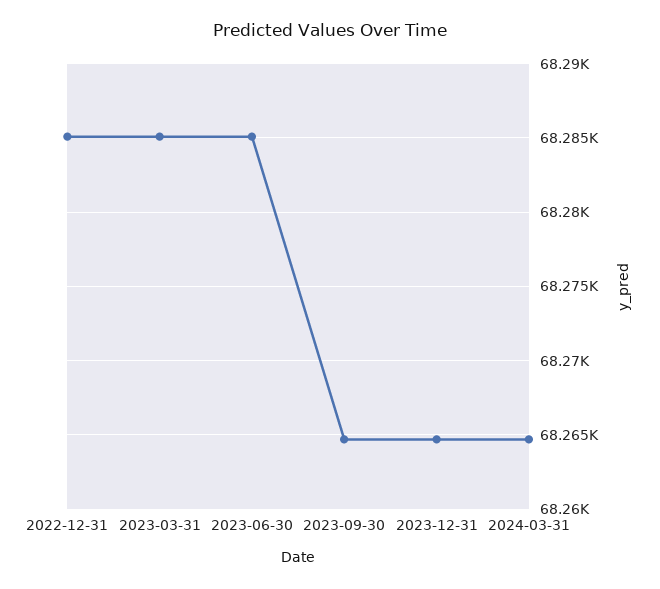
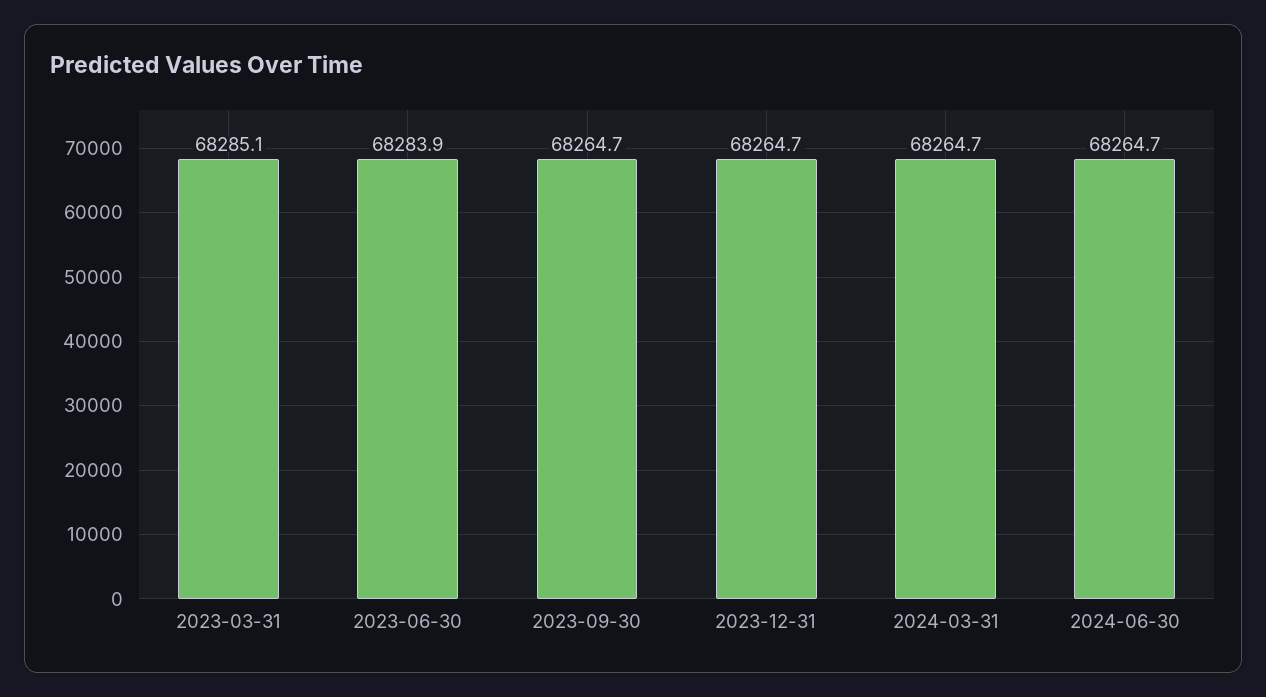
2022-12-31: 68285 -> none
2023-06-30: 68285 -> 68283.9
2024-06-30: none -> 68264.7

